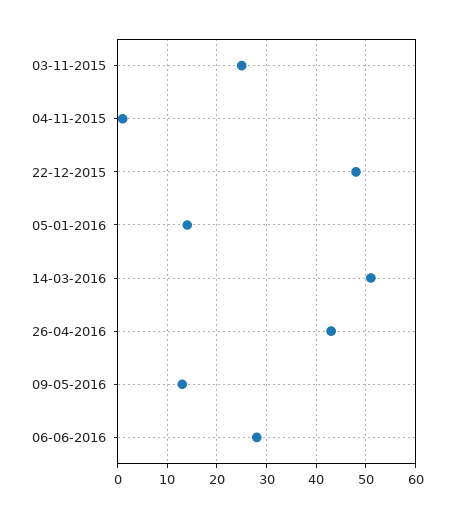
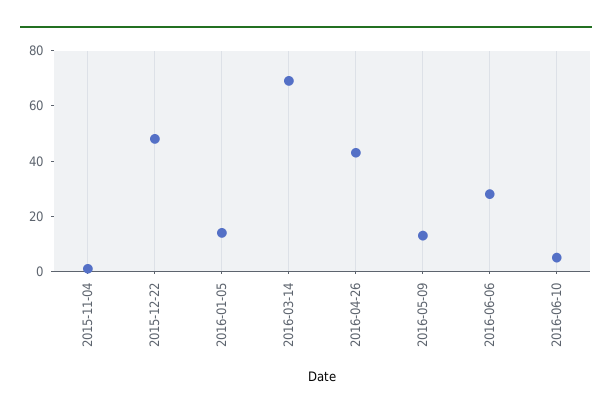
03-11-2015: 25 -> none
14-03-2016: 50 -> 70
2016-06-10: none -> 5

